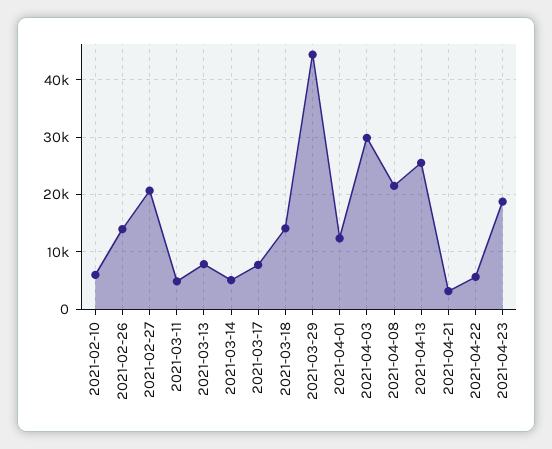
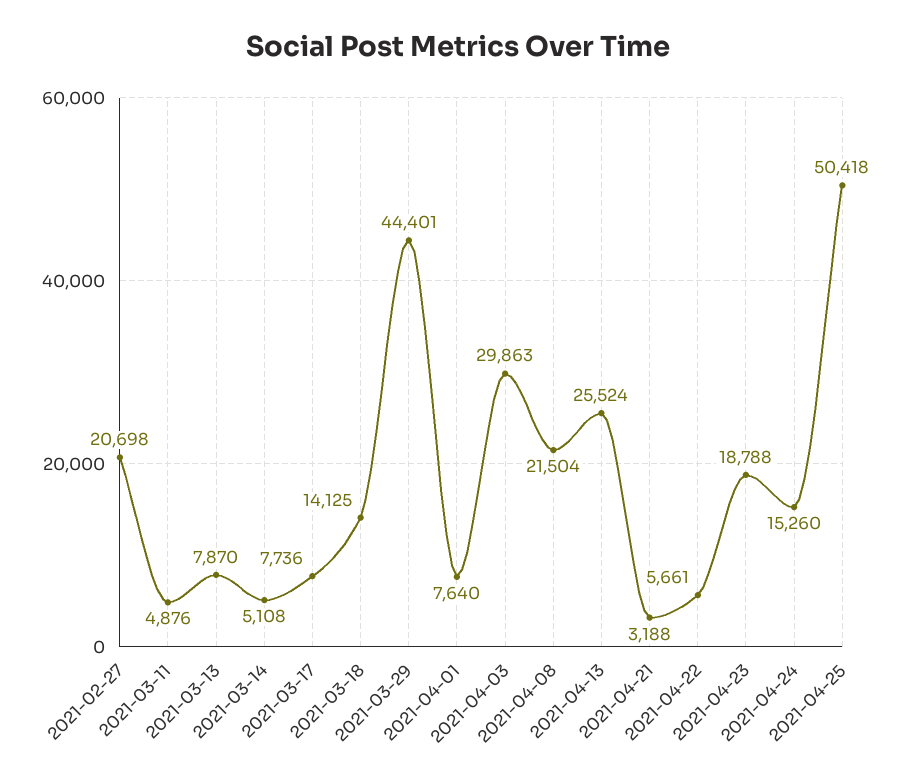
2021-02-10: 6000 -> none
2021-02-26: 14000 -> none
2021-04-01: 12000 -> 7640
2021-04-24: none -> 15260
2021-04-25: none -> 50418

